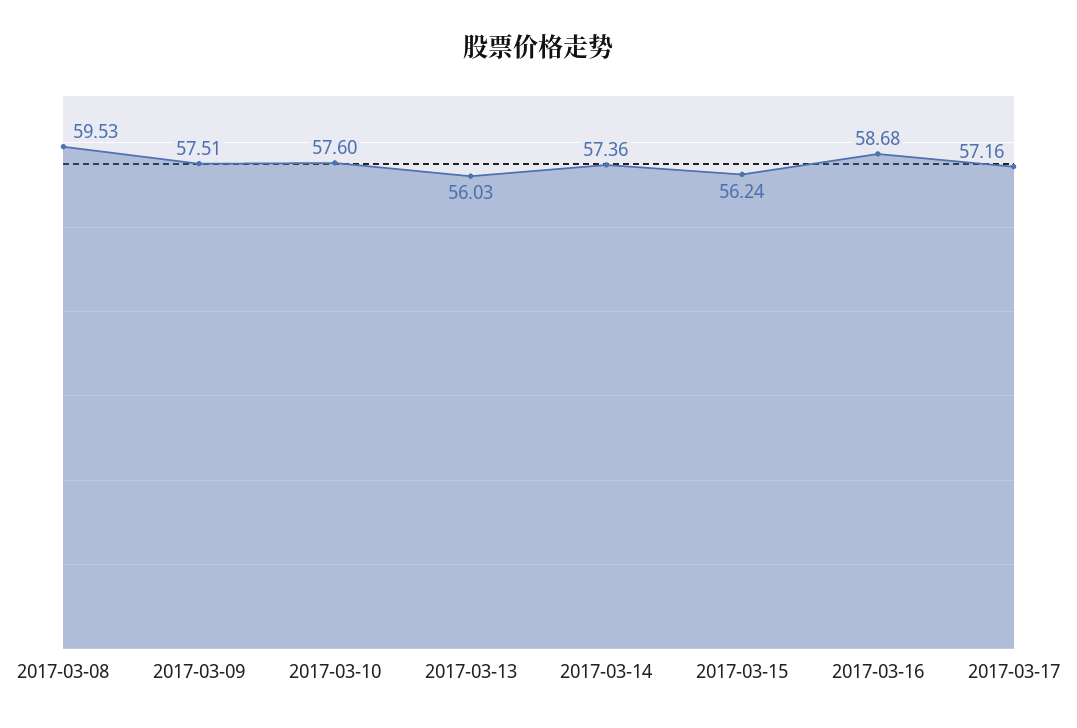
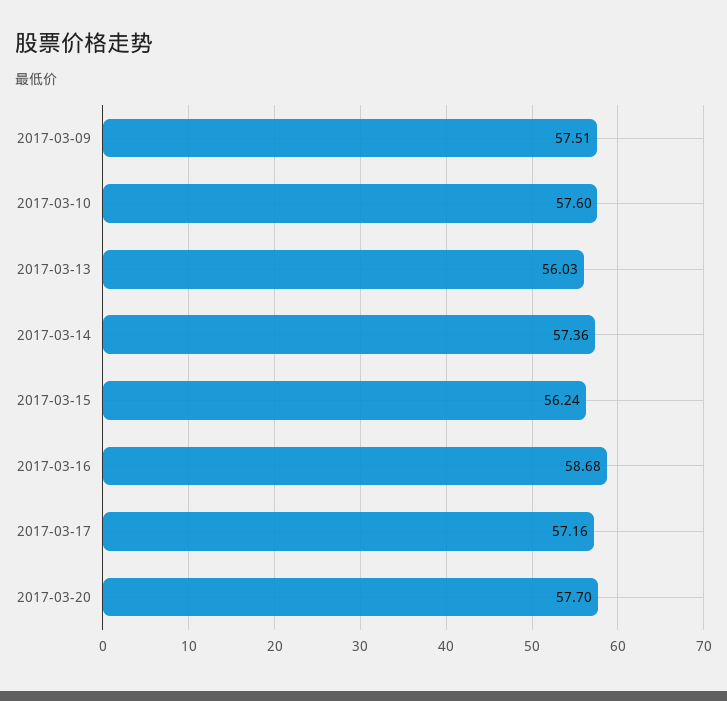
2017-03-08: 59.53 -> none
2017-03-20: none -> 57.7

